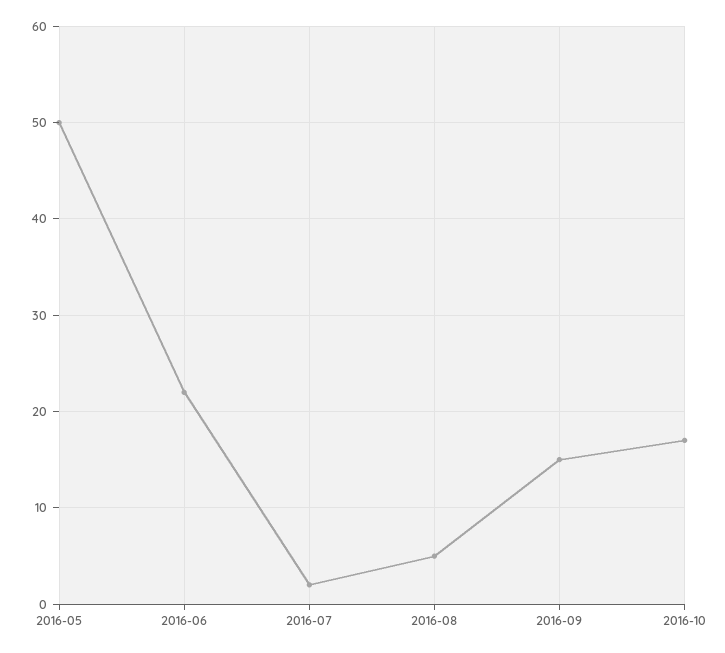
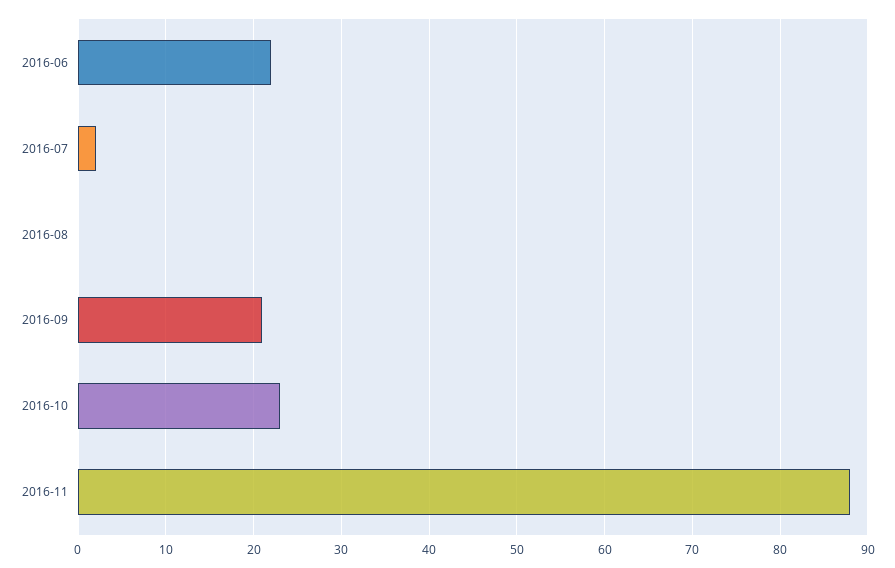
2016-05: 50 -> none
2016-08: 5 -> 0
2016-09: 15 -> 21
2016-10: 17 -> 23
2016-11: none -> 88

